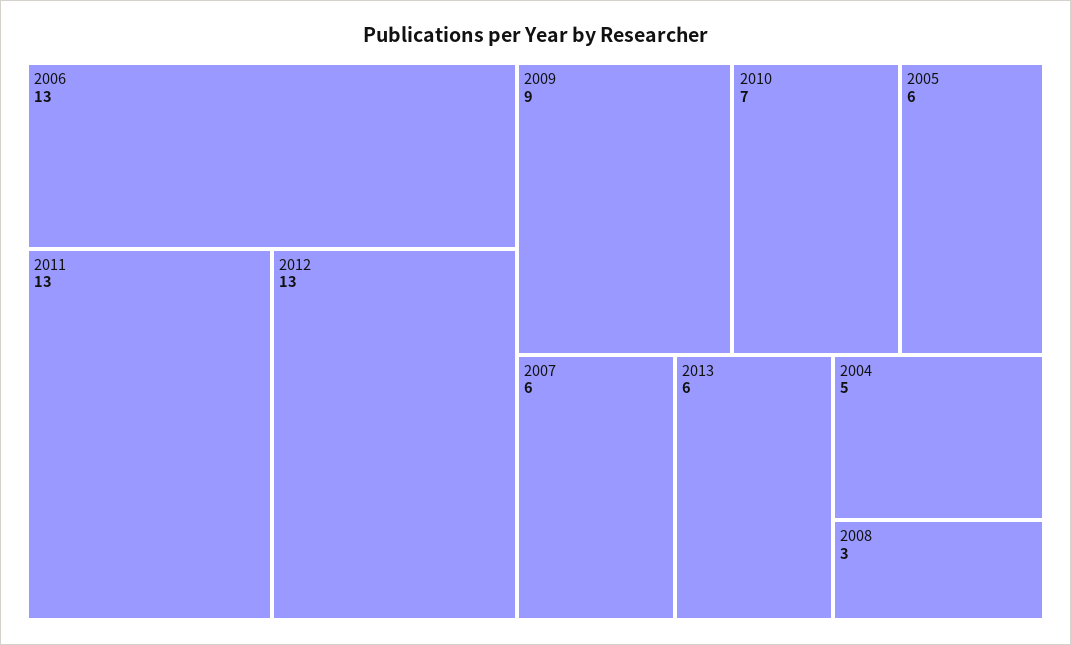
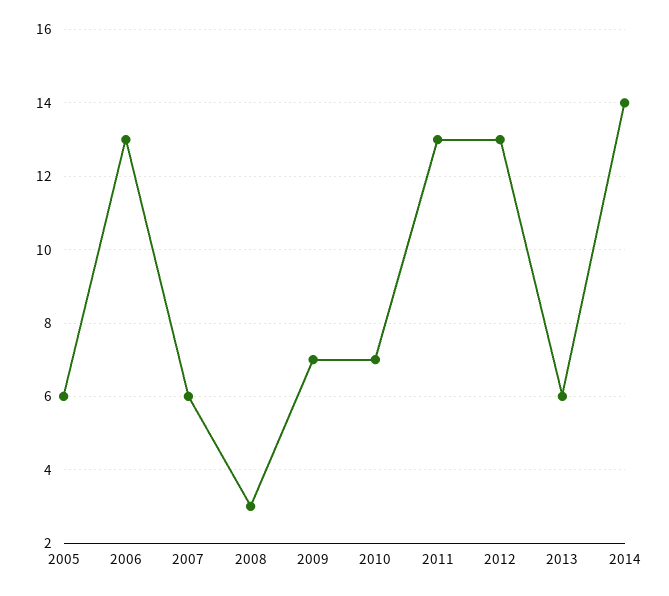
2009: 9 -> 7
2004: 5 -> none
2014: none -> 14

